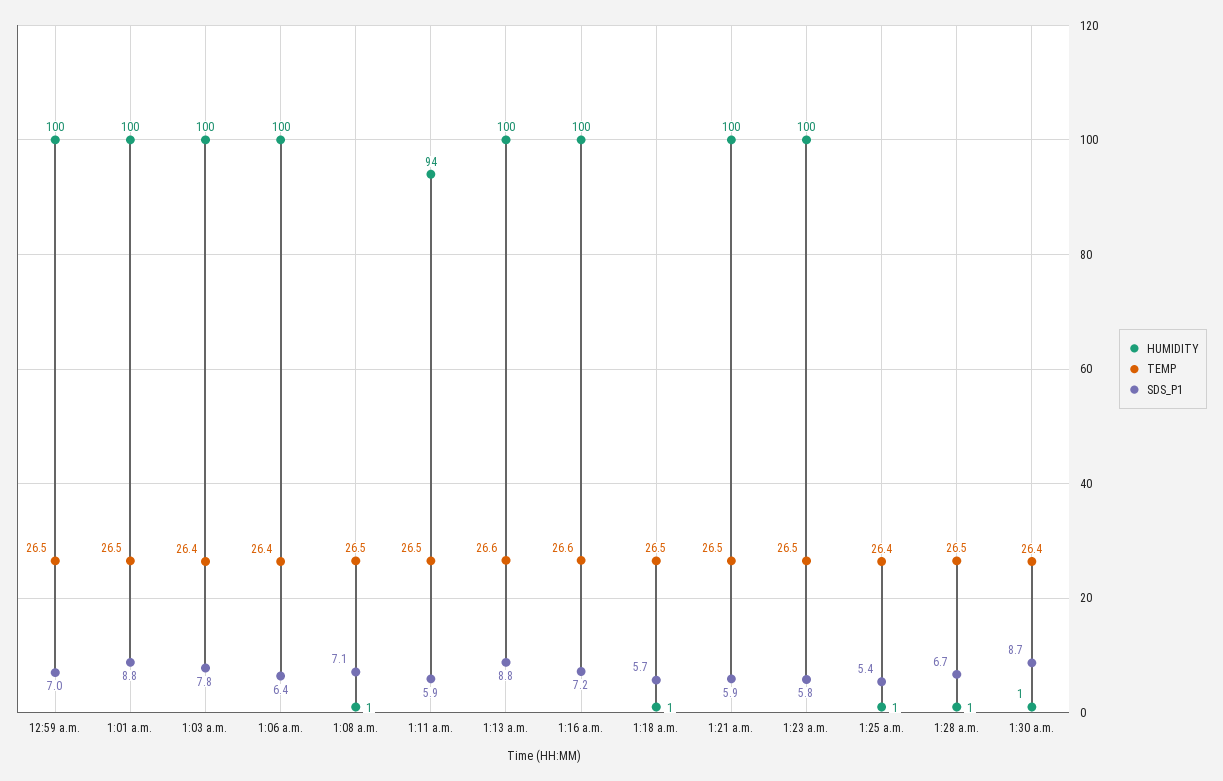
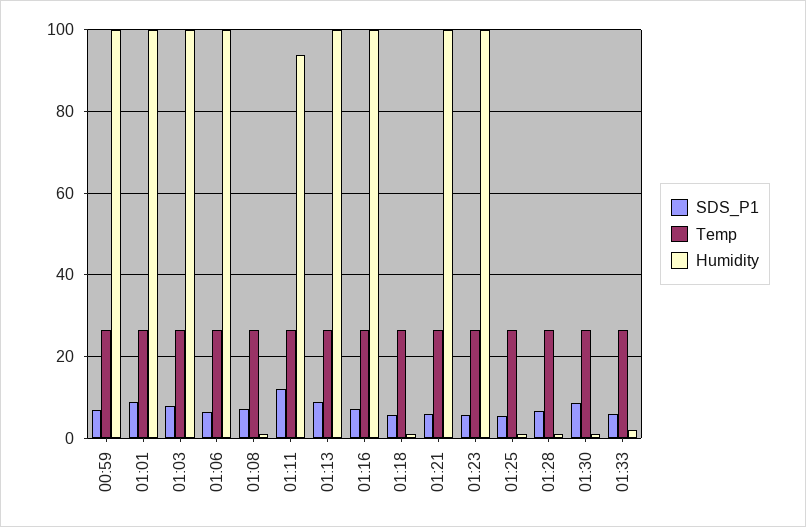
SDS_P1, 1:11 a.m.: 5.9 -> 12
SDS_P1, 01:33: none -> 6
TEMP, 01:33: none -> 26
HUMIDITY, 01:33: none -> 2

